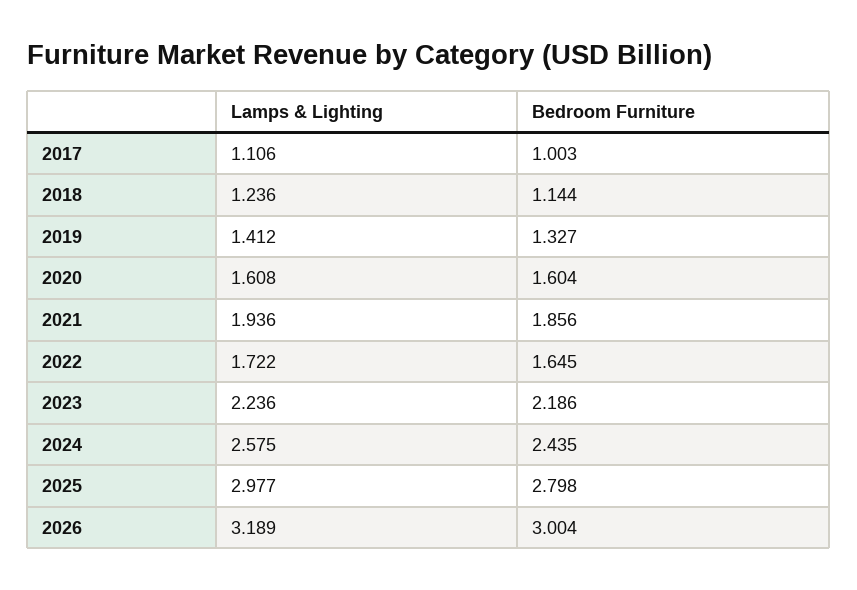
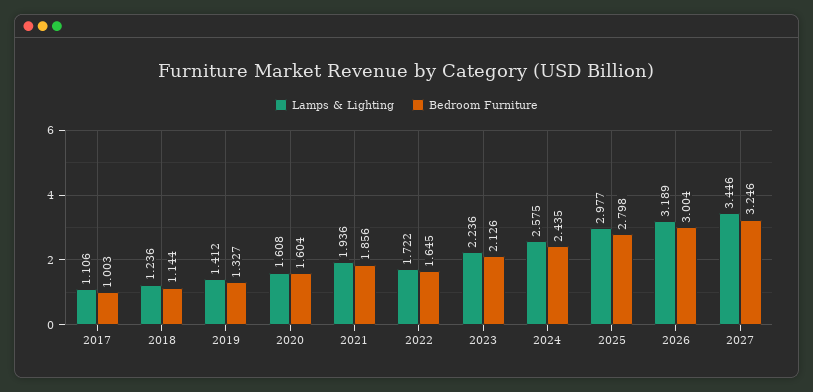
Bedroom Furniture, 2023: 2.186 -> 2.126
Lamps & Lighting, 2027: none -> 3.446
Bedroom Furniture, 2027: none -> 3.246

